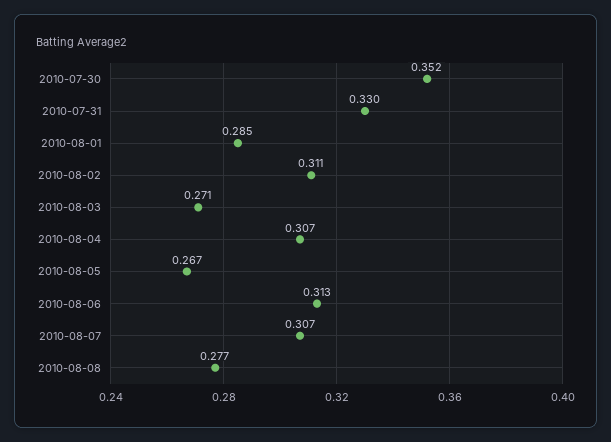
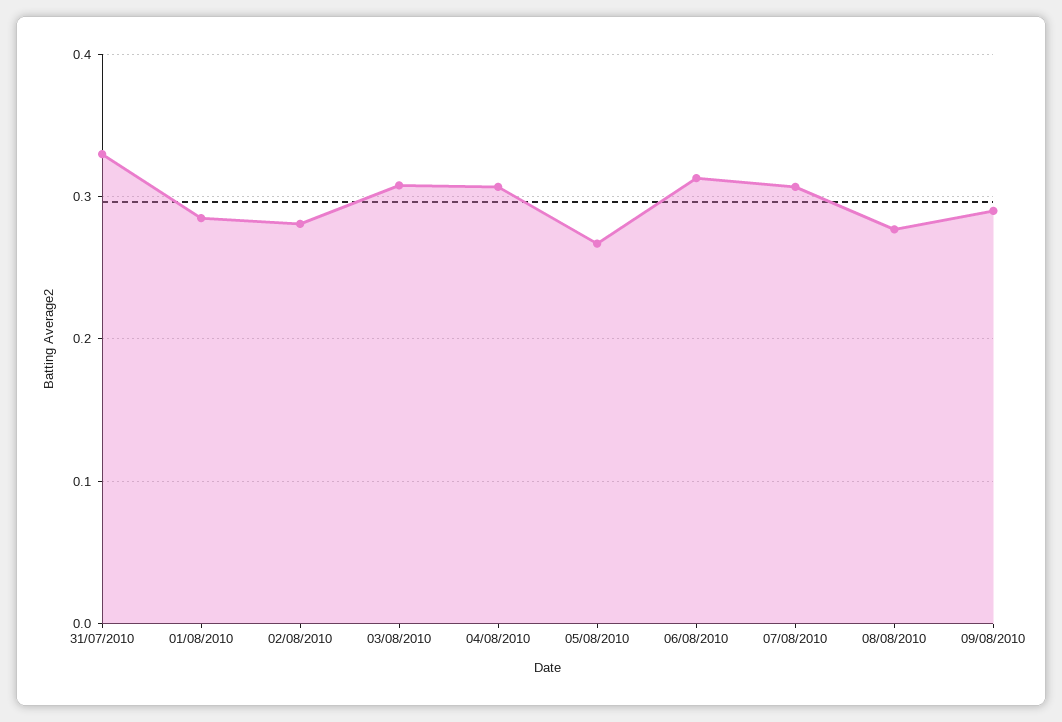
2010-07-30: 0.352 -> none
2010-08-02: 0.311 -> 0.28
2010-08-03: 0.271 -> 0.31
09/08/2010: none -> 0.29

